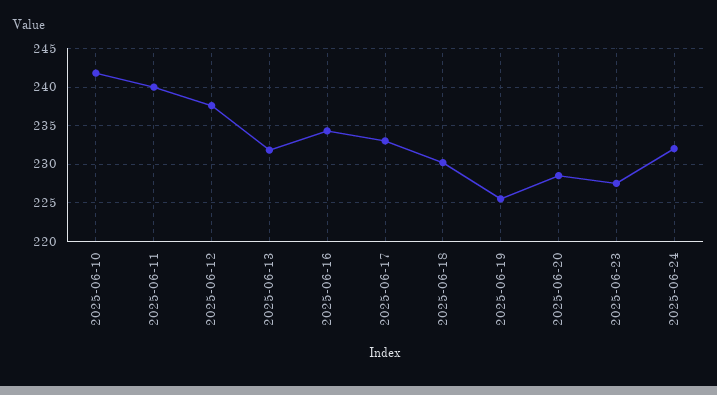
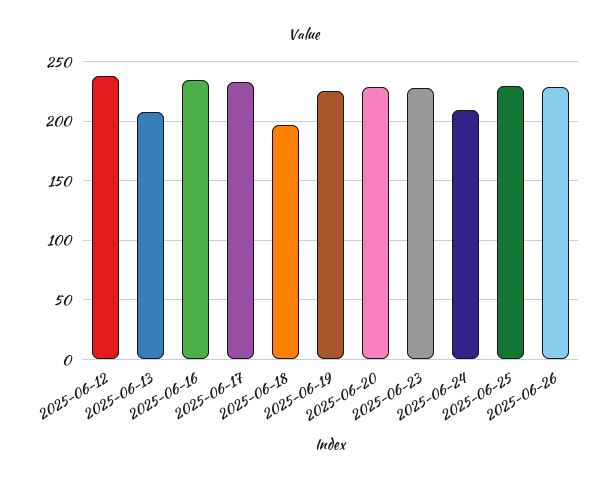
2025-06-10: 242 -> none
2025-06-11: 240 -> none
2025-06-13: 232 -> 210
2025-06-18: 230 -> 200
2025-06-24: 232 -> 210
2025-06-25: none -> 230
2025-06-26: none -> 230

